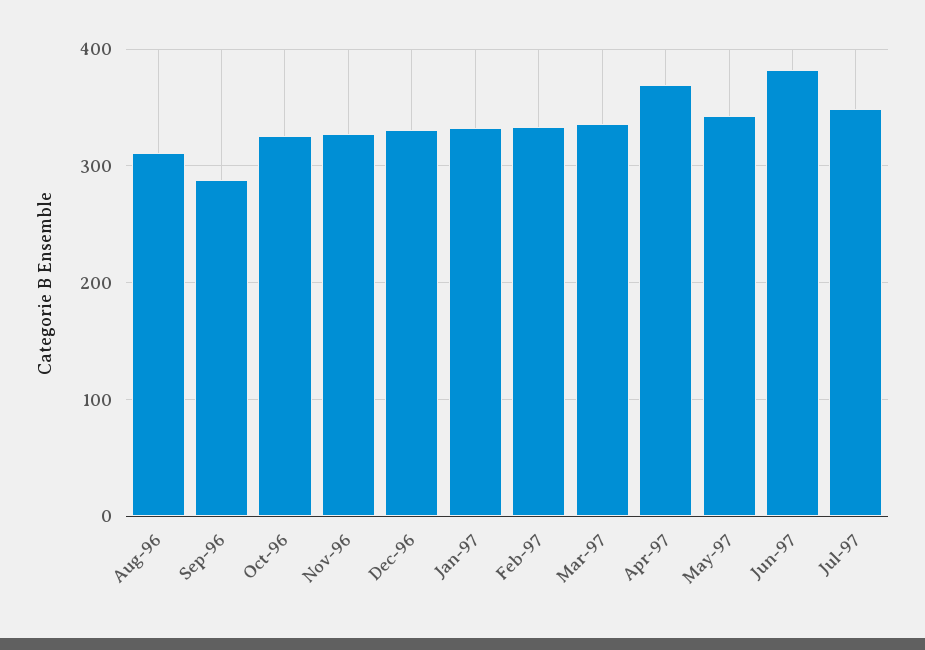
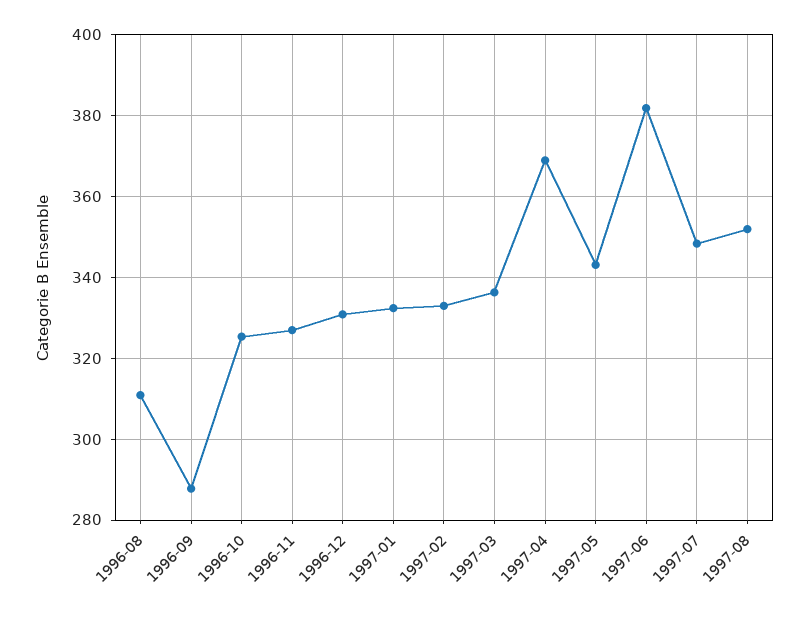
1997-08: none -> 352

